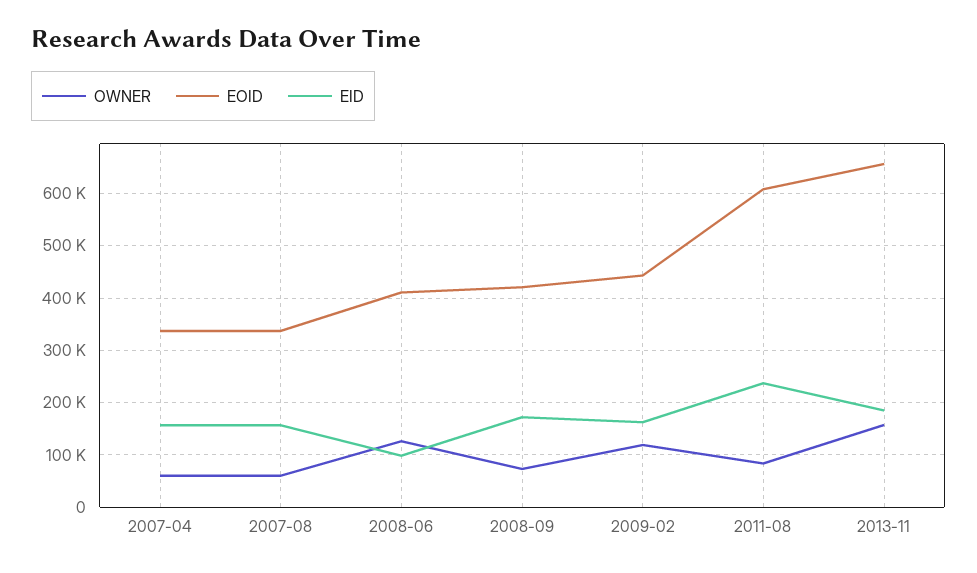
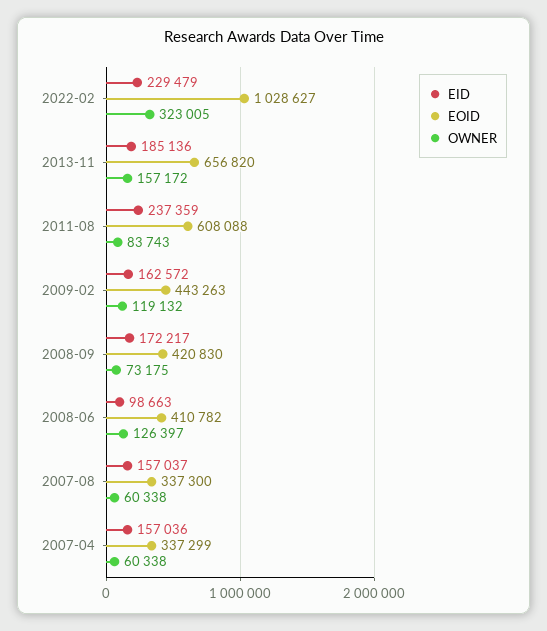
EID, 2022-02: none -> 229479
EOID, 2022-02: none -> 1028627
OWNER, 2022-02: none -> 323005

